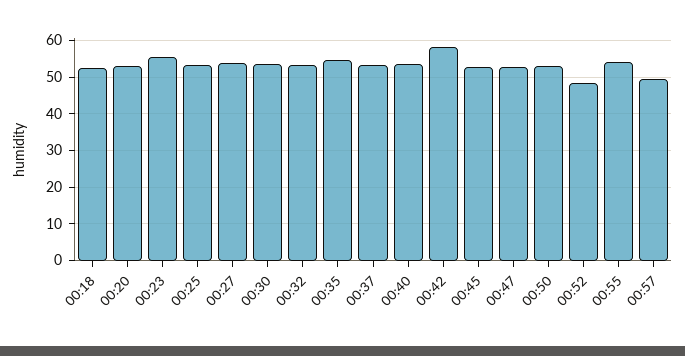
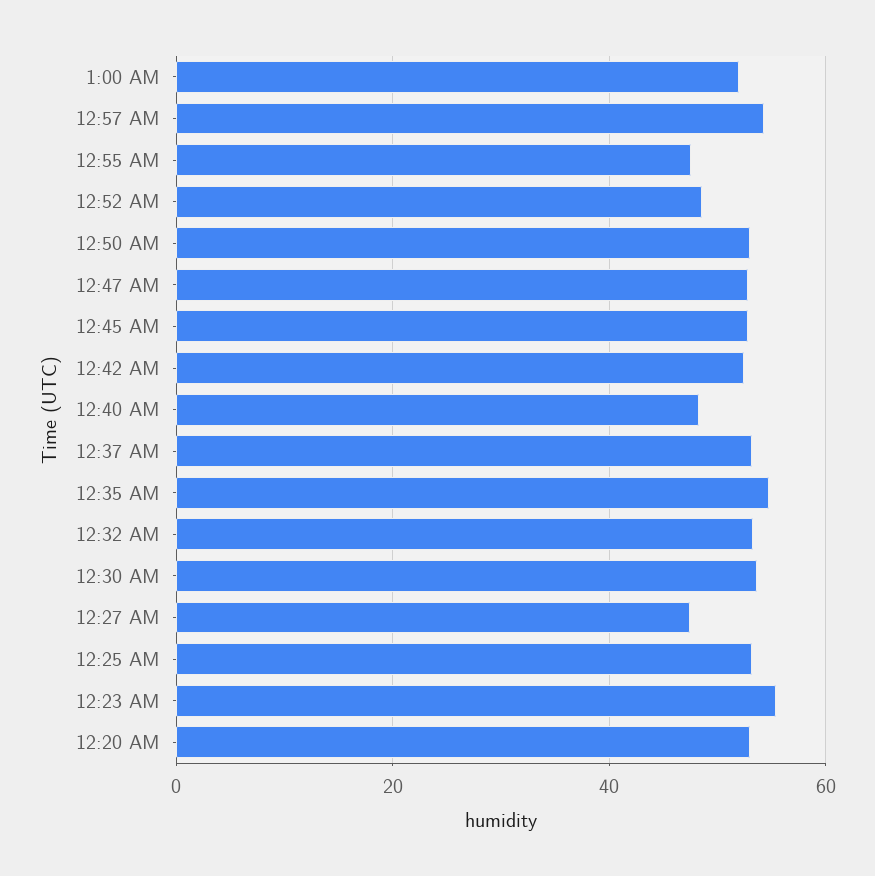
00:18: 52 -> none
00:27: 54 -> 48
00:40: 54 -> 48
00:42: 58 -> 52
00:55: 54 -> 48
00:57: 50 -> 54
1:00 AM: none -> 52

